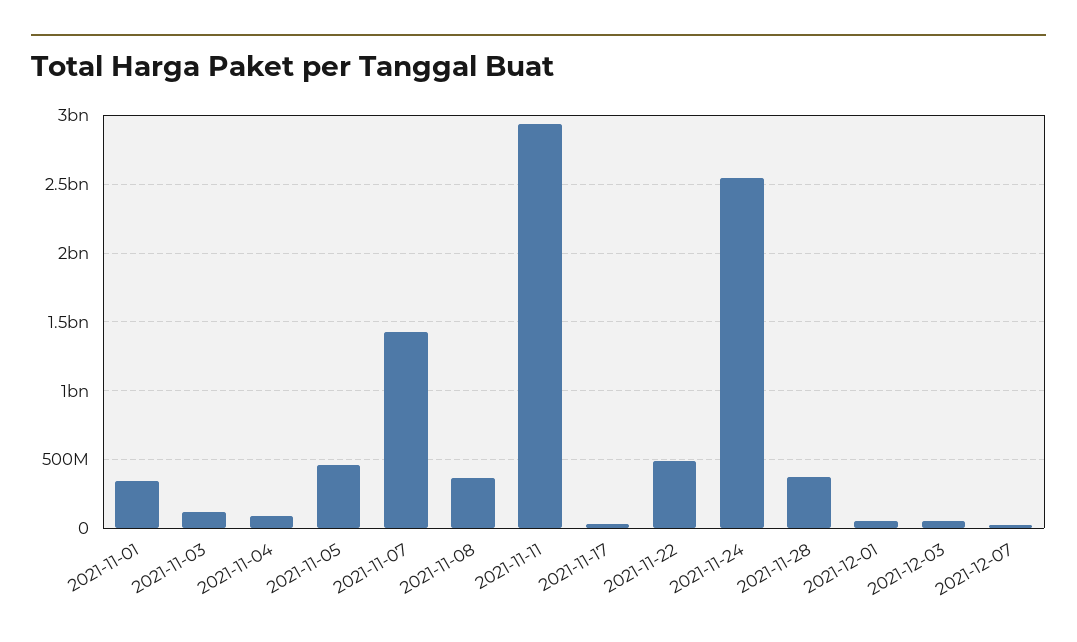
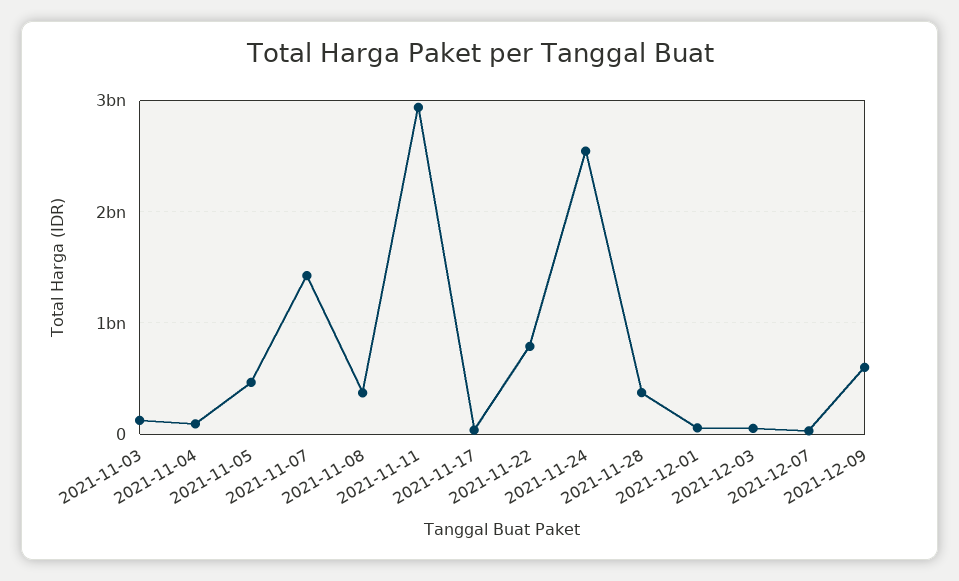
2021-11-01: 350000000 -> none
2021-11-22: 500000000 -> 800000000
2021-12-09: none -> 600000000

